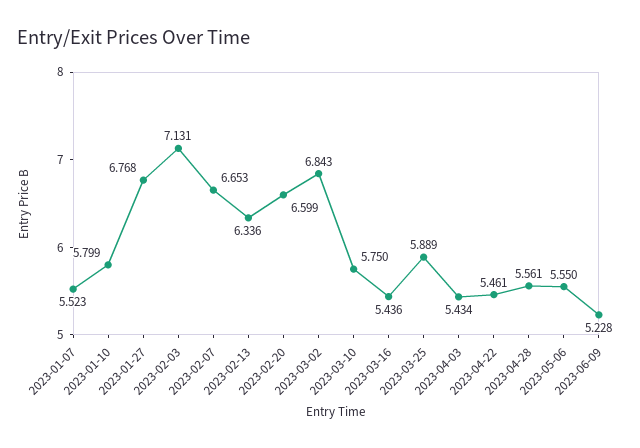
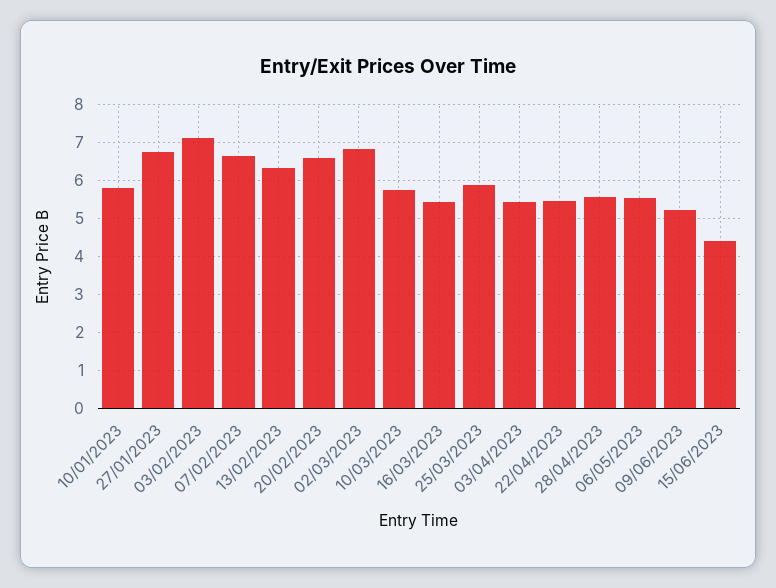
2023-01-07: 5.523 -> none
15/06/2023: none -> 4.4

